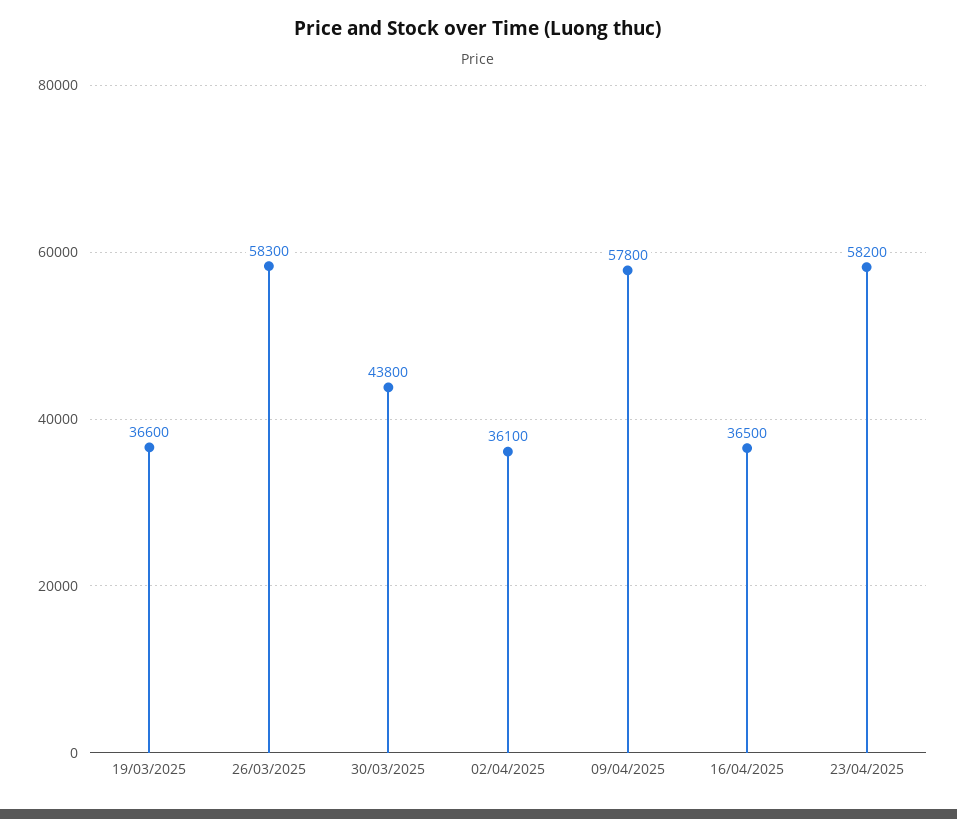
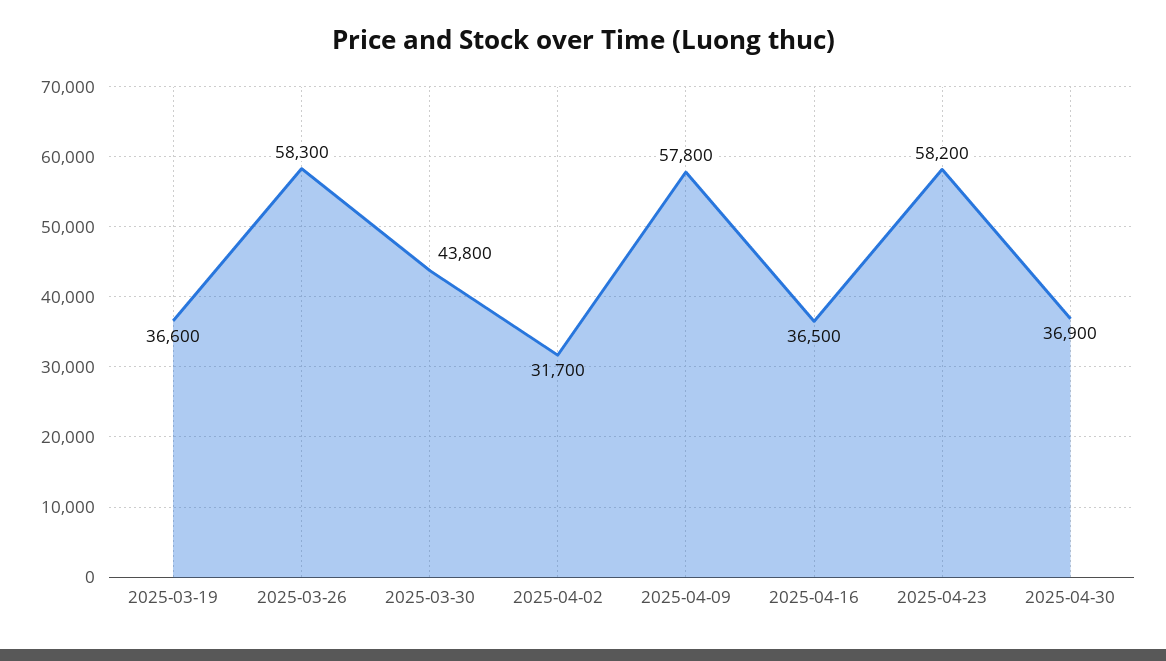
02/04/2025: 36100 -> 31700
2025-04-30: none -> 36900

